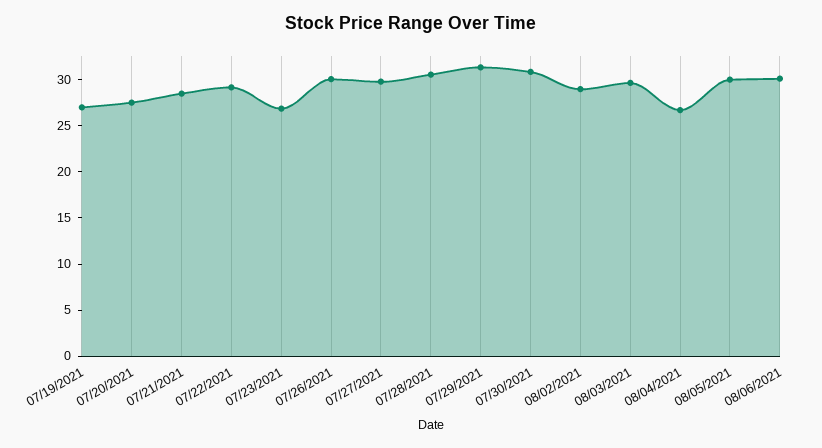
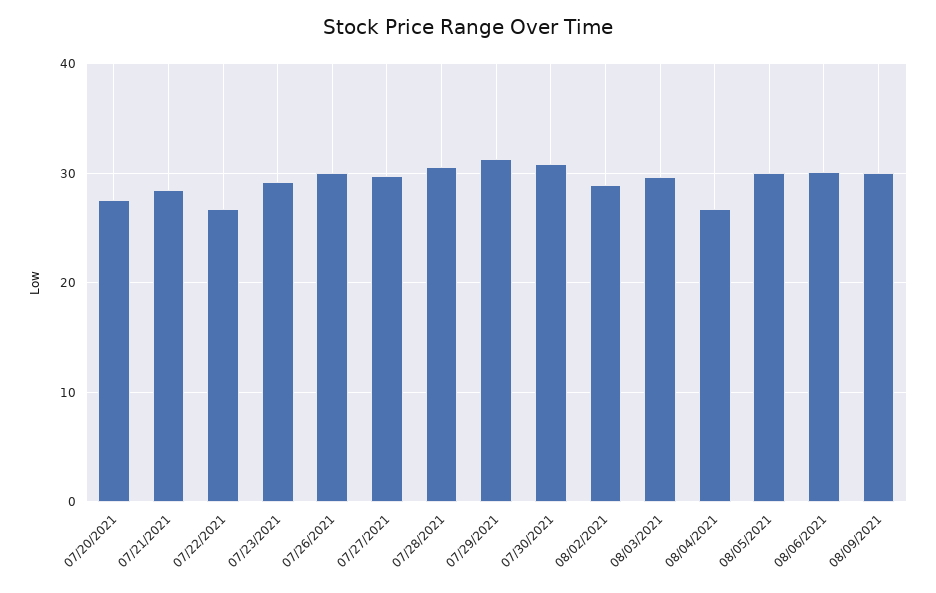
07/19/2021: 27 -> none
07/22/2021: 29 -> 27
07/23/2021: 27 -> 29
08/09/2021: none -> 30

